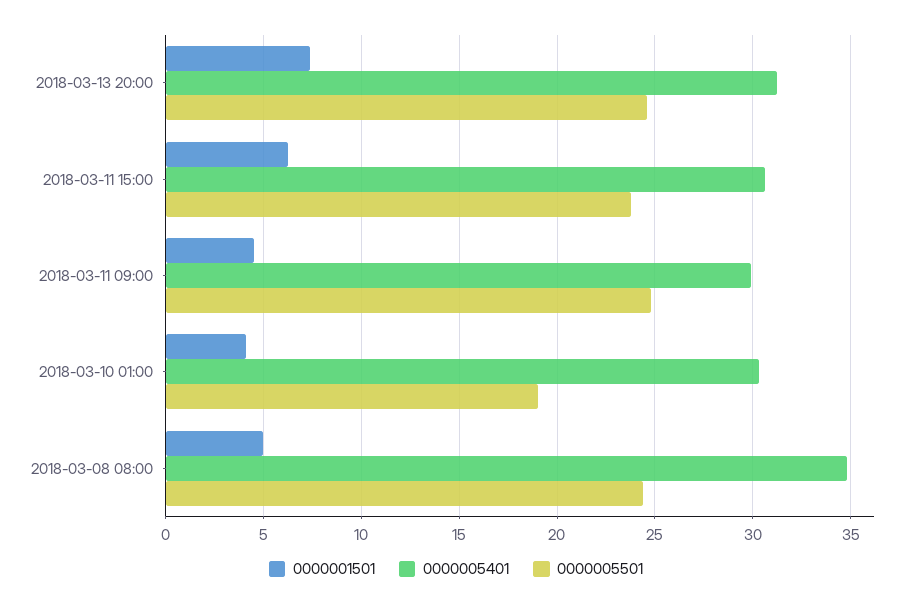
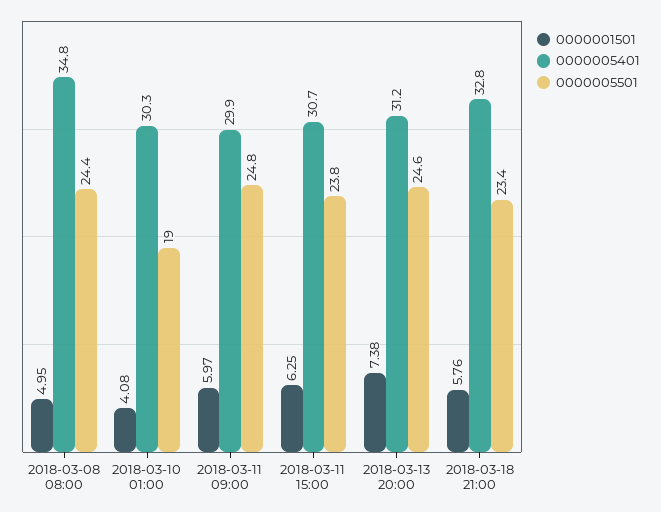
0000001501, 2018-03-11 09:00: 4.5 -> 5.97
0000001501, 2018-03-18 21:00: none -> 5.76
0000005401, 2018-03-18 21:00: none -> 32.8
0000005501, 2018-03-18 21:00: none -> 23.4

